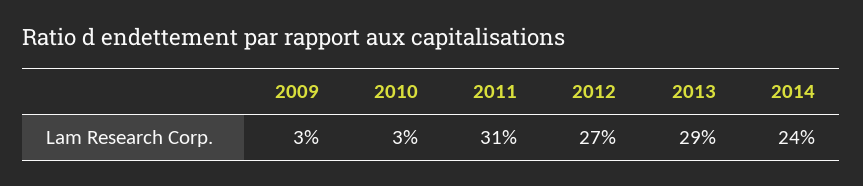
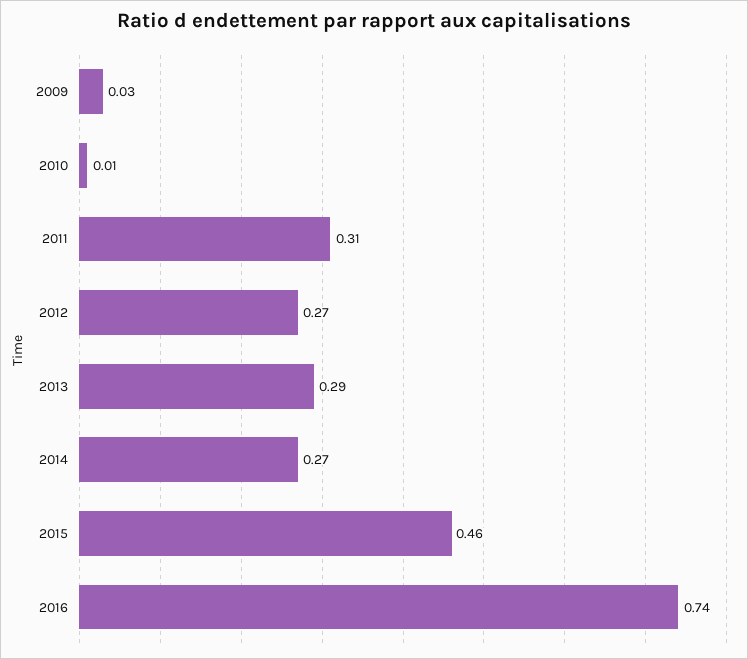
2010: 0.03 -> 0.01
2014: 0.24 -> 0.27
2015: none -> 0.46
2016: none -> 0.74

